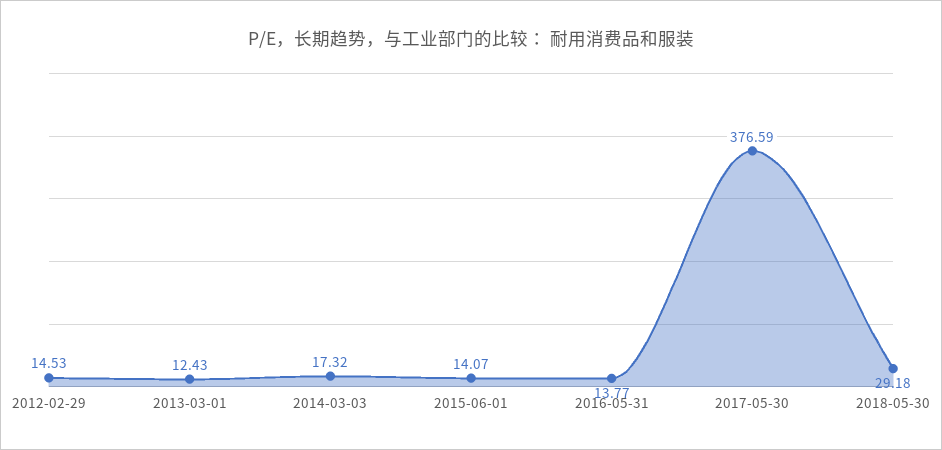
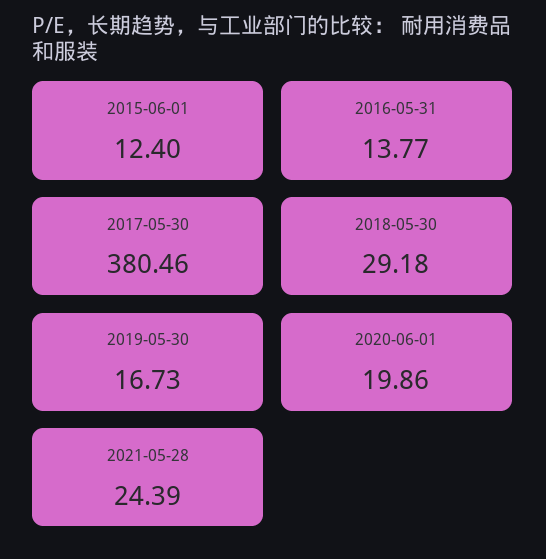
2012-02-29: 14.53 -> none
2013-03-01: 12.43 -> none
2014-03-03: 17.32 -> none
2015-06-01: 14.07 -> 12.4
2017-05-30: 376.59 -> 380.46
2019-05-30: none -> 16.73
2020-06-01: none -> 19.86
2021-05-28: none -> 24.39

